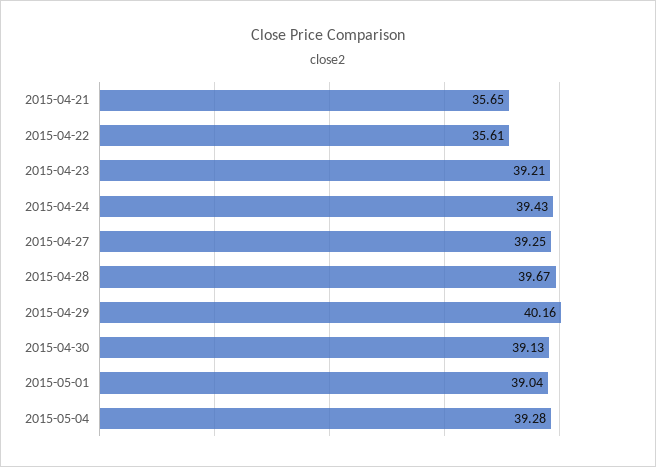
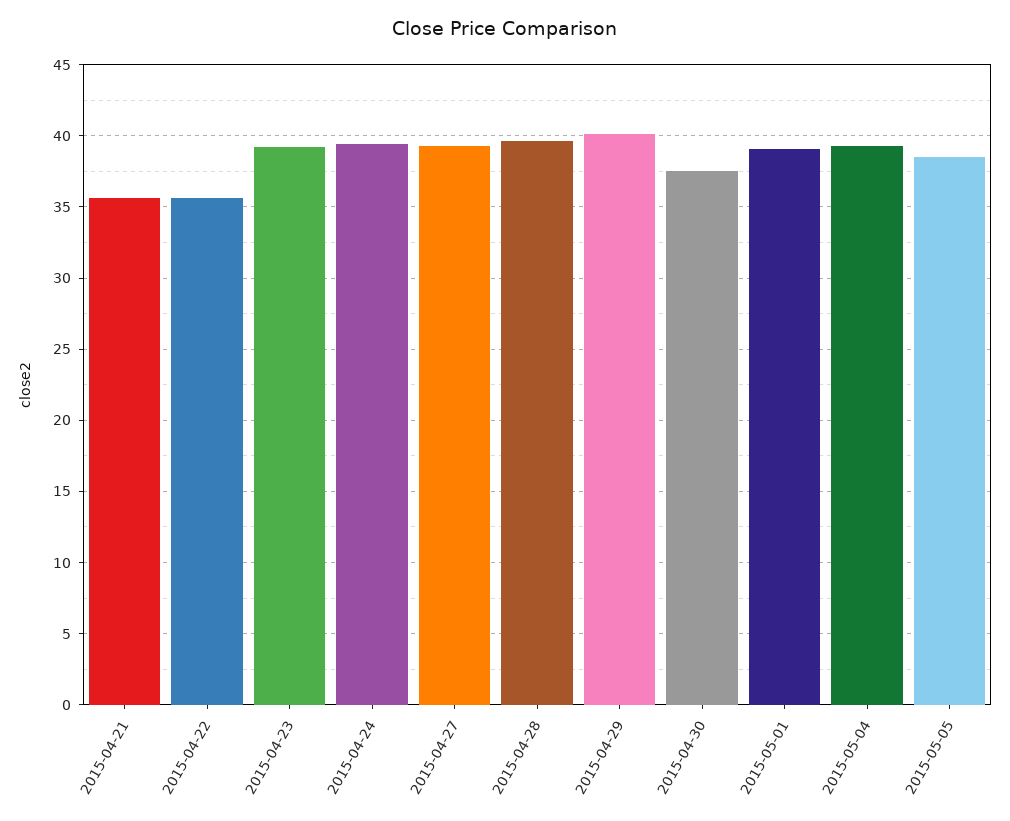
2015-04-30: 39.13 -> 37.5
2015-05-05: none -> 38.5

